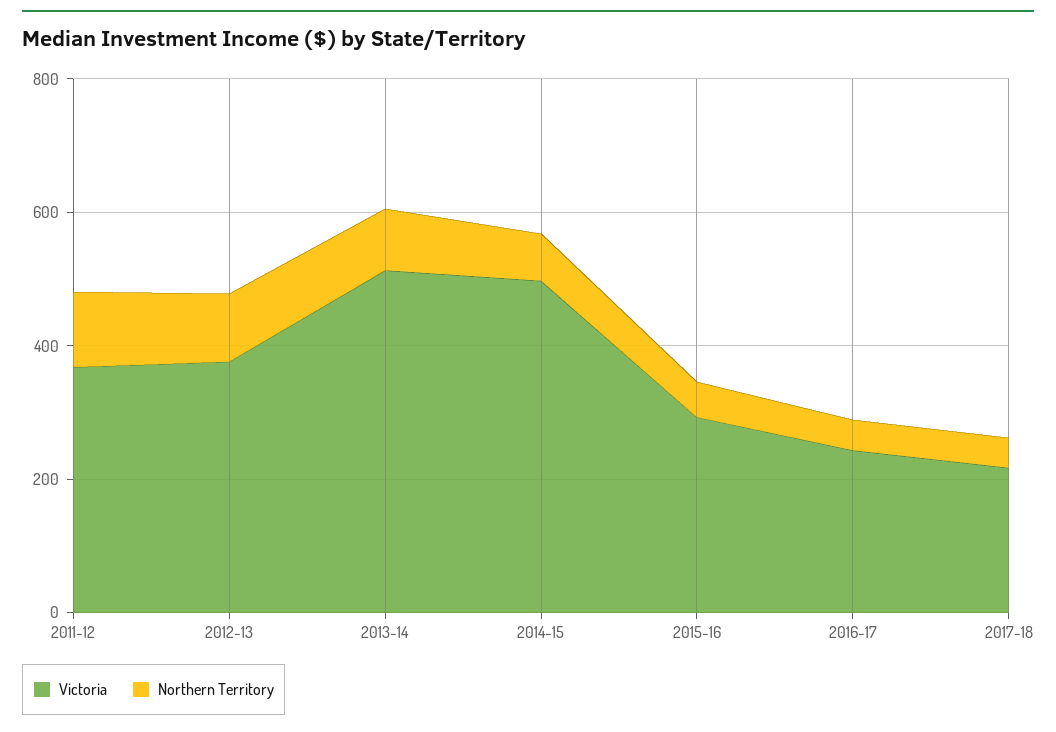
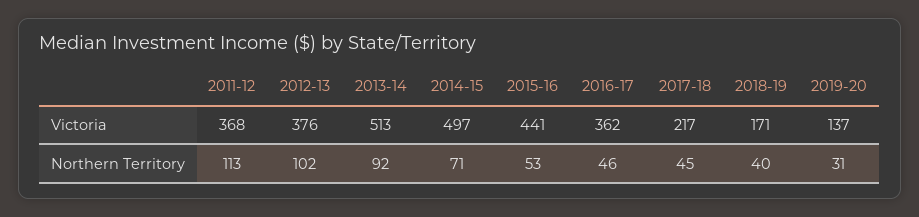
Victoria, 2015-16: 300 -> 441
Victoria, 2016-17: 250 -> 362
Victoria, 2018-19: none -> 171
Victoria, 2019-20: none -> 137
Northern Territory, 2018-19: none -> 40
Northern Territory, 2019-20: none -> 31

